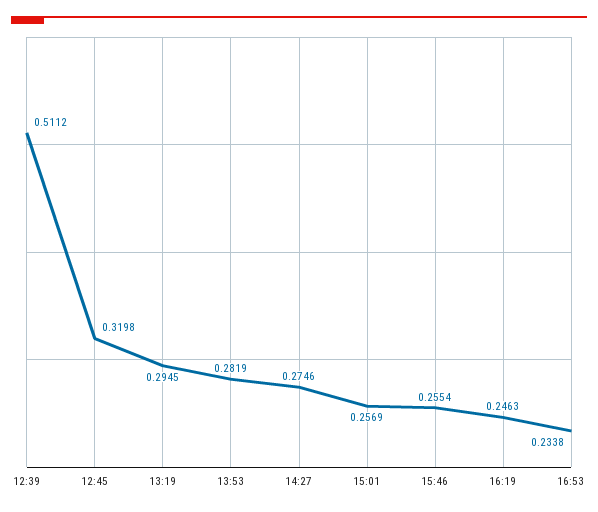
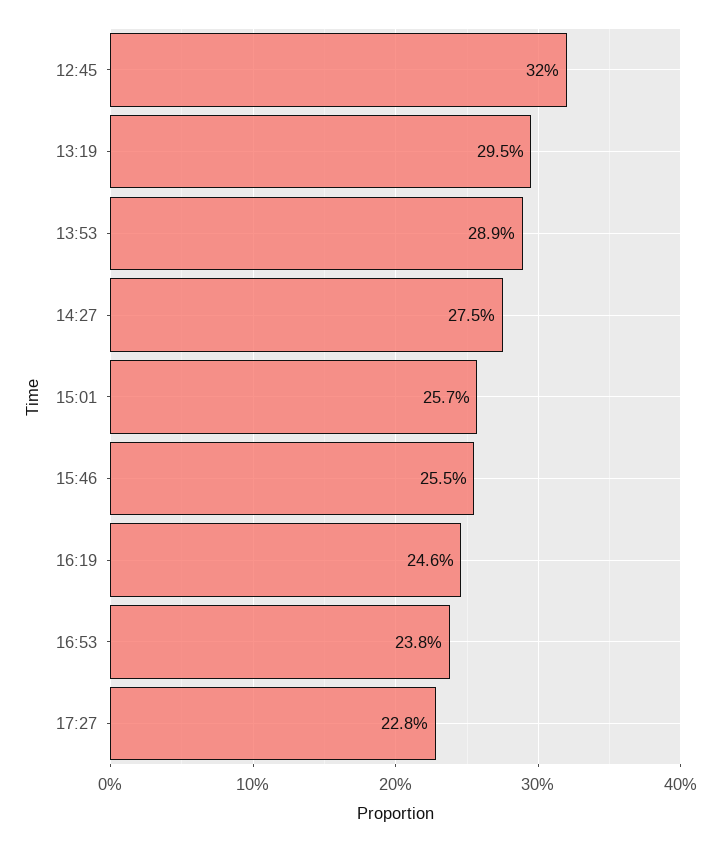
12:39: 0.5112 -> none
13:53: 0.2819 -> 0.289
16:53: 0.2338 -> 0.238
17:27: none -> 0.228

